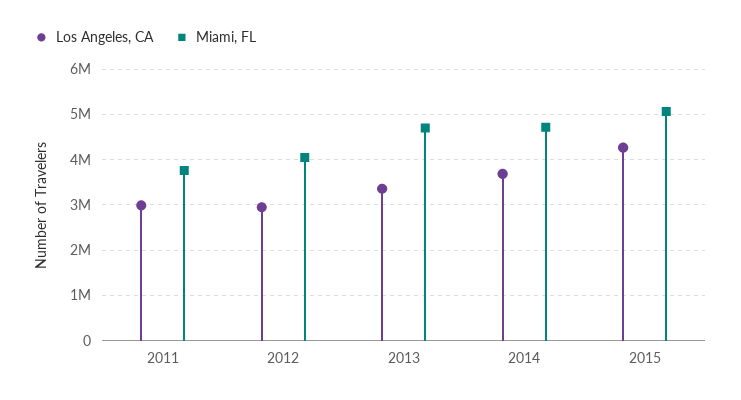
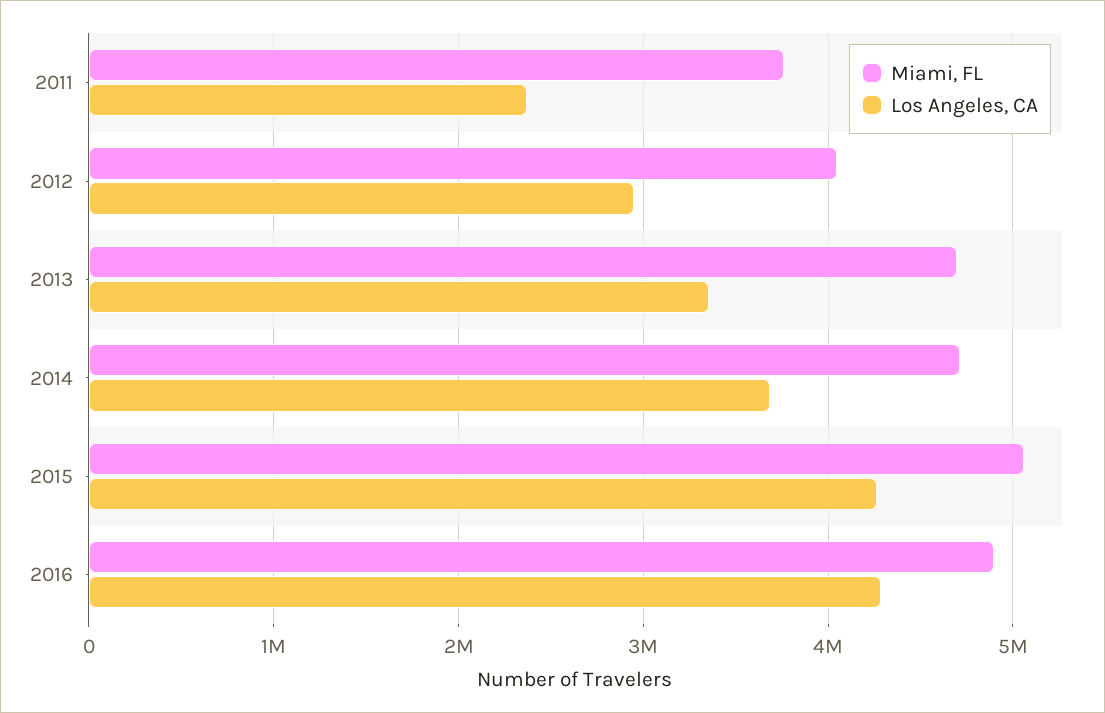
Los Angeles, CA, 2011: 3000000 -> 2400000
Miami, FL, 2016: none -> 4900000
Los Angeles, CA, 2016: none -> 4300000

